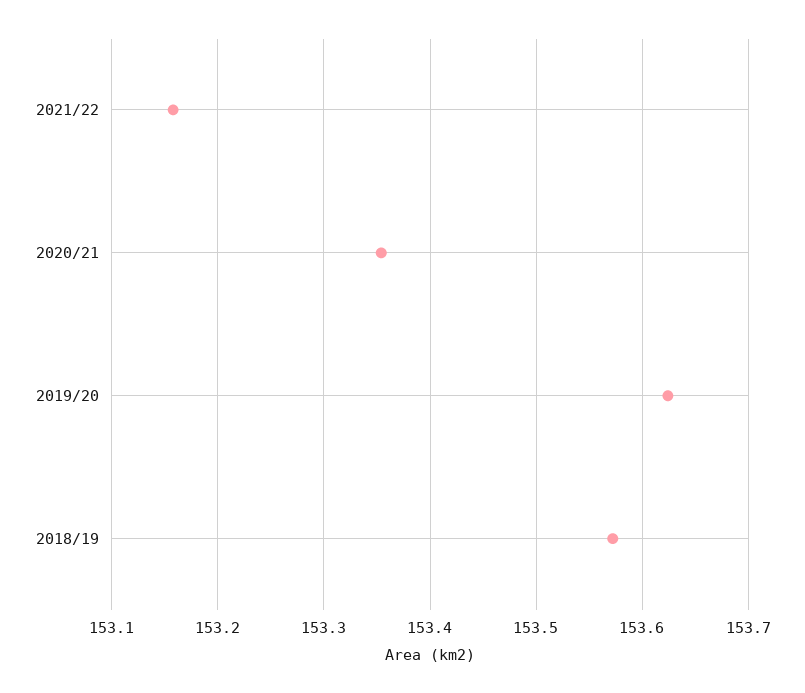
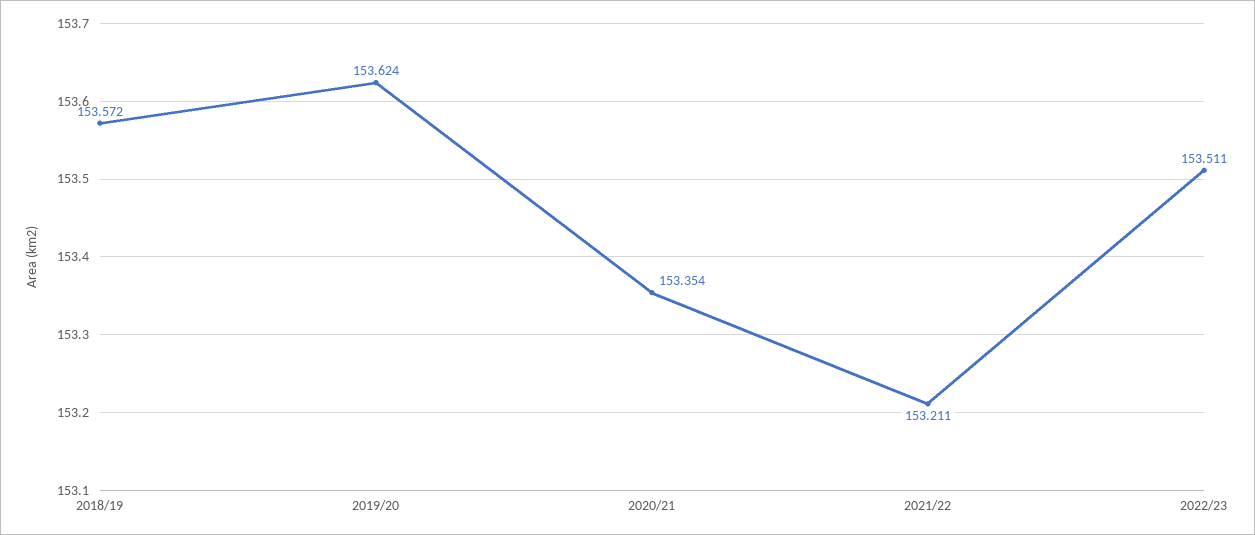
2021/22: 153.16 -> 153.211
2022/23: none -> 153.511

